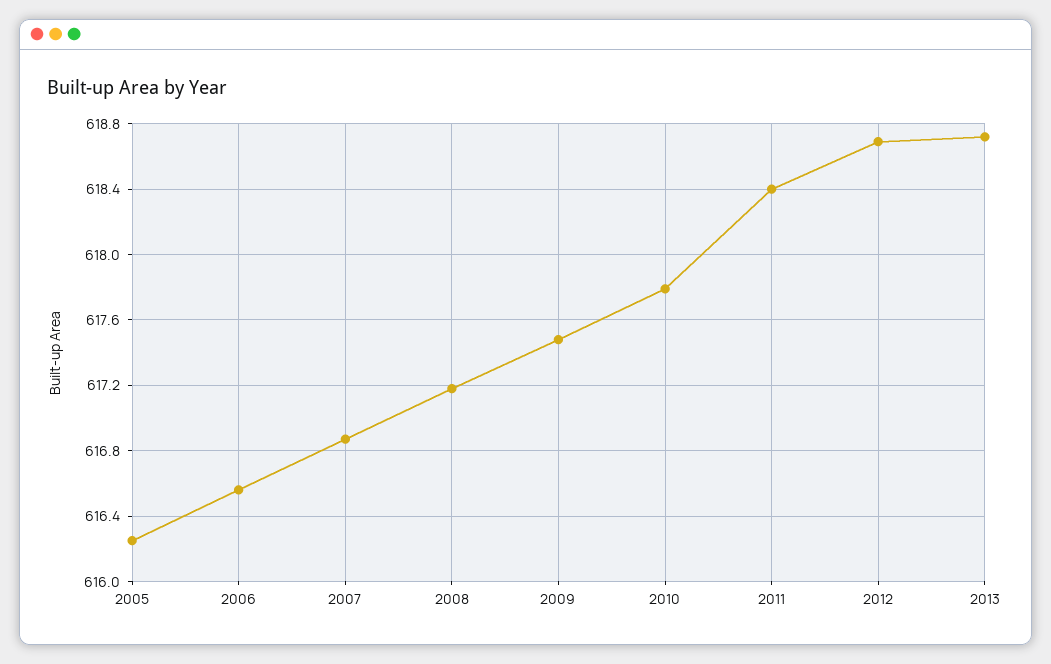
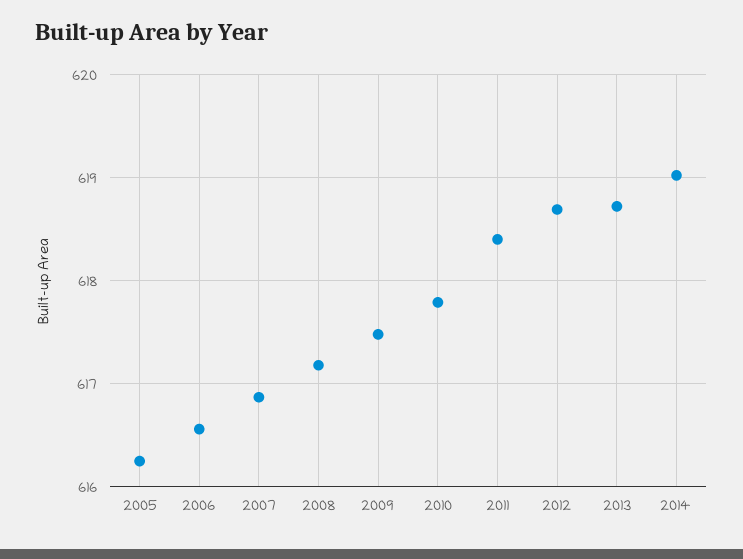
2014: none -> 619

